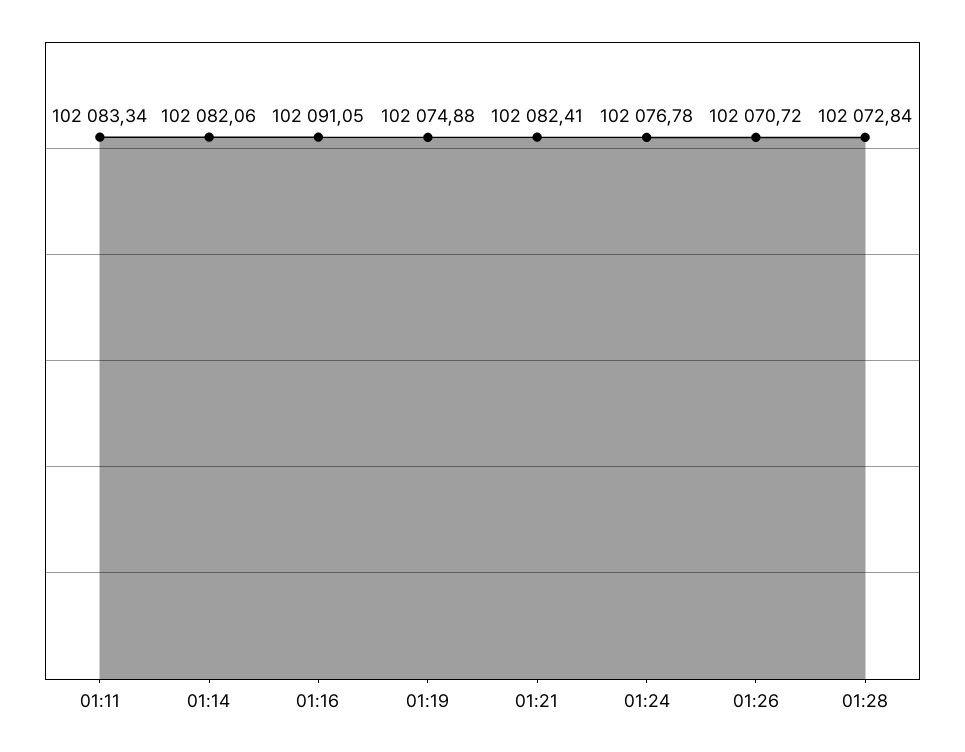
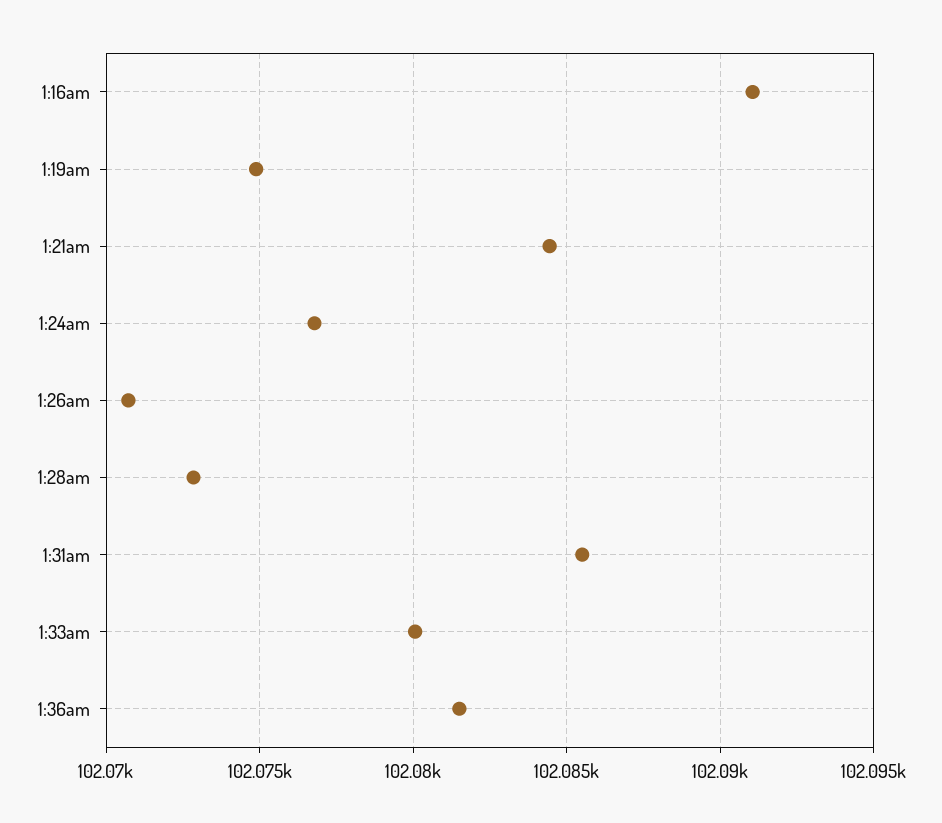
01:11: 102083.34 -> none
01:14: 102082.06 -> none
01:21: 102082.41 -> 102084.5
1:31am: none -> 102085.5
1:33am: none -> 102080
1:36am: none -> 102081.5

